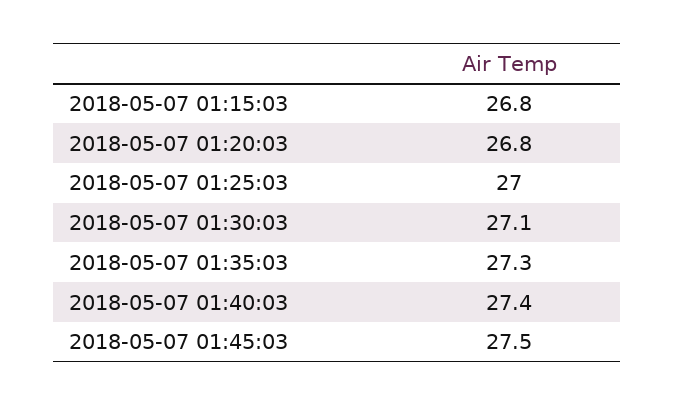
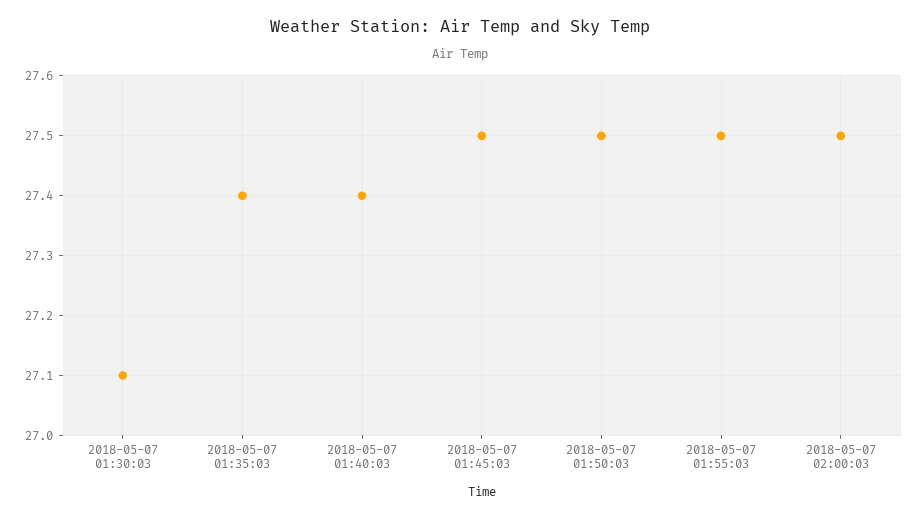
2018-05-07 01:15:03: 26.8 -> none
2018-05-07 01:20:03: 26.8 -> none
2018-05-07 01:25:03: 27 -> none
2018-05-07 01:35:03: 27.3 -> 27.4
2018-05-07 01:50:03: none -> 27.5
2018-05-07 01:55:03: none -> 27.5
2018-05-07 02:00:03: none -> 27.5

